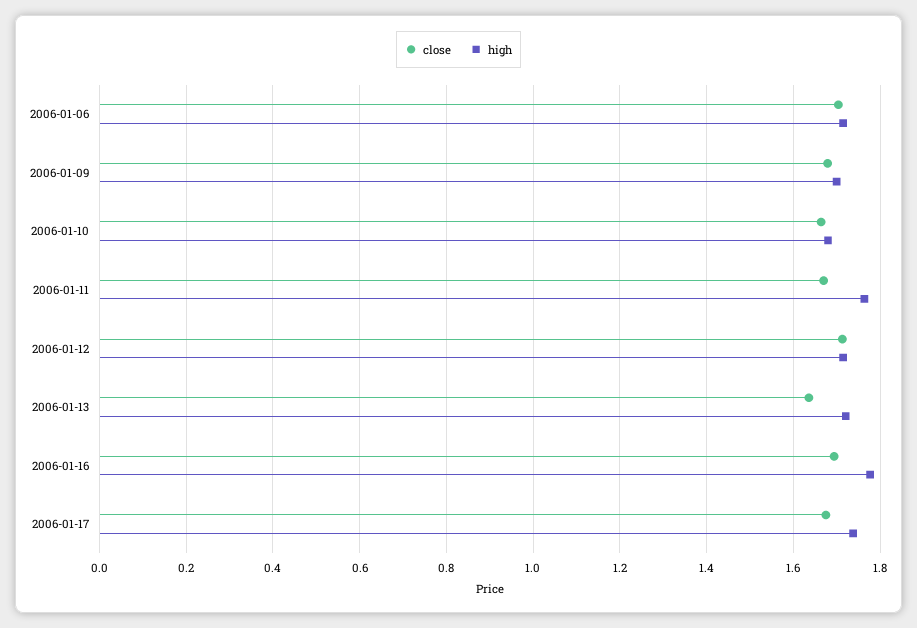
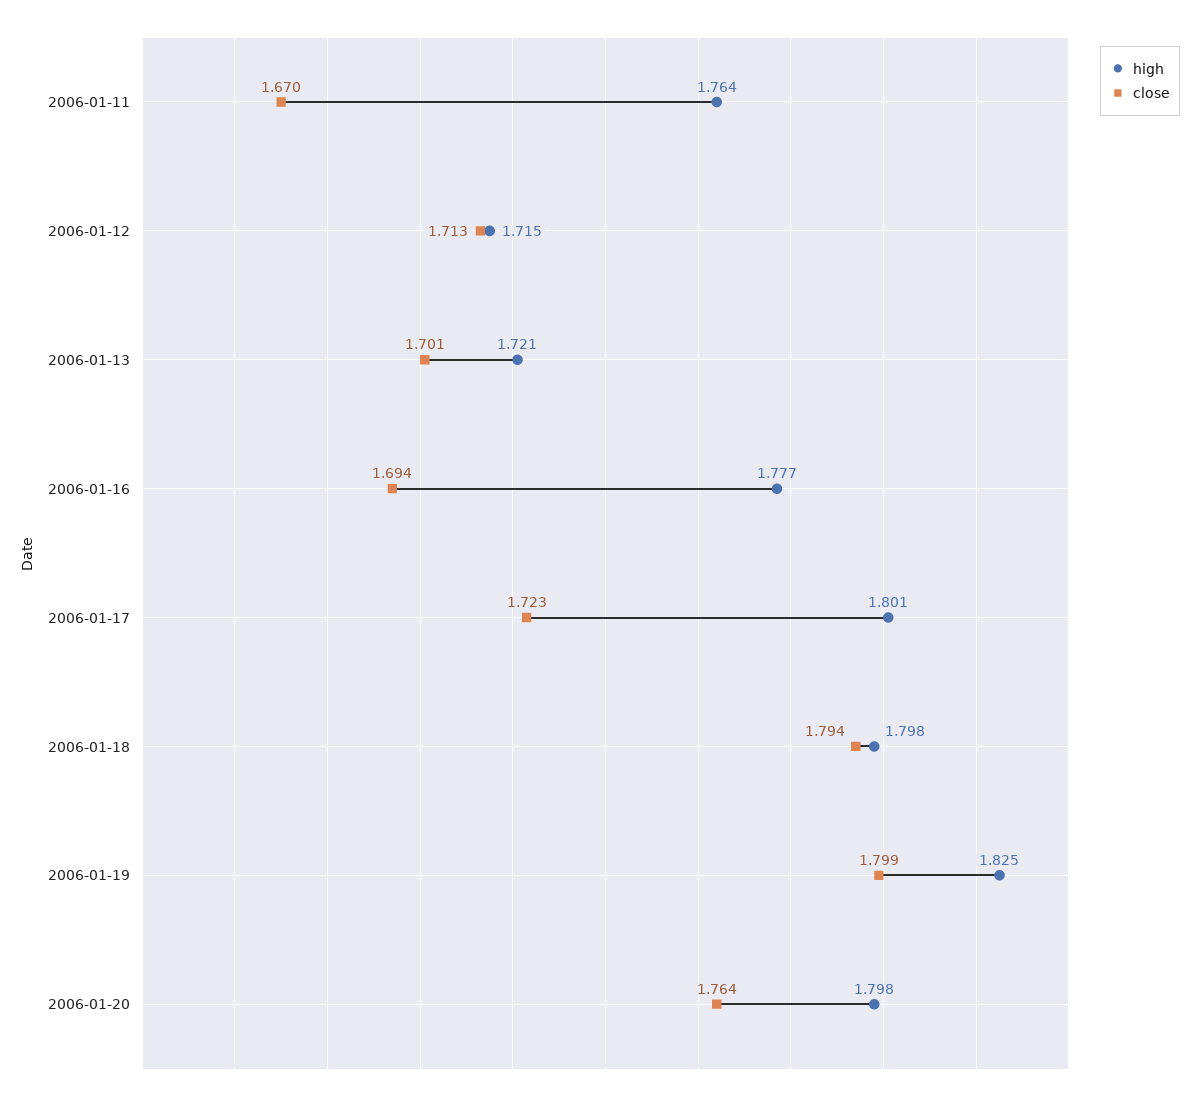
close, 2006-01-06: 1.7 -> none
high, 2006-01-06: 1.72 -> none
close, 2006-01-09: 1.68 -> none
high, 2006-01-09: 1.7 -> none
close, 2006-01-10: 1.66 -> none
high, 2006-01-10: 1.68 -> none
close, 2006-01-13: 1.64 -> 1.701
close, 2006-01-17: 1.68 -> 1.723
high, 2006-01-17: 1.74 -> 1.801
high, 2006-01-18: none -> 1.798
close, 2006-01-18: none -> 1.794
high, 2006-01-19: none -> 1.825
close, 2006-01-19: none -> 1.799
high, 2006-01-20: none -> 1.798
close, 2006-01-20: none -> 1.764

